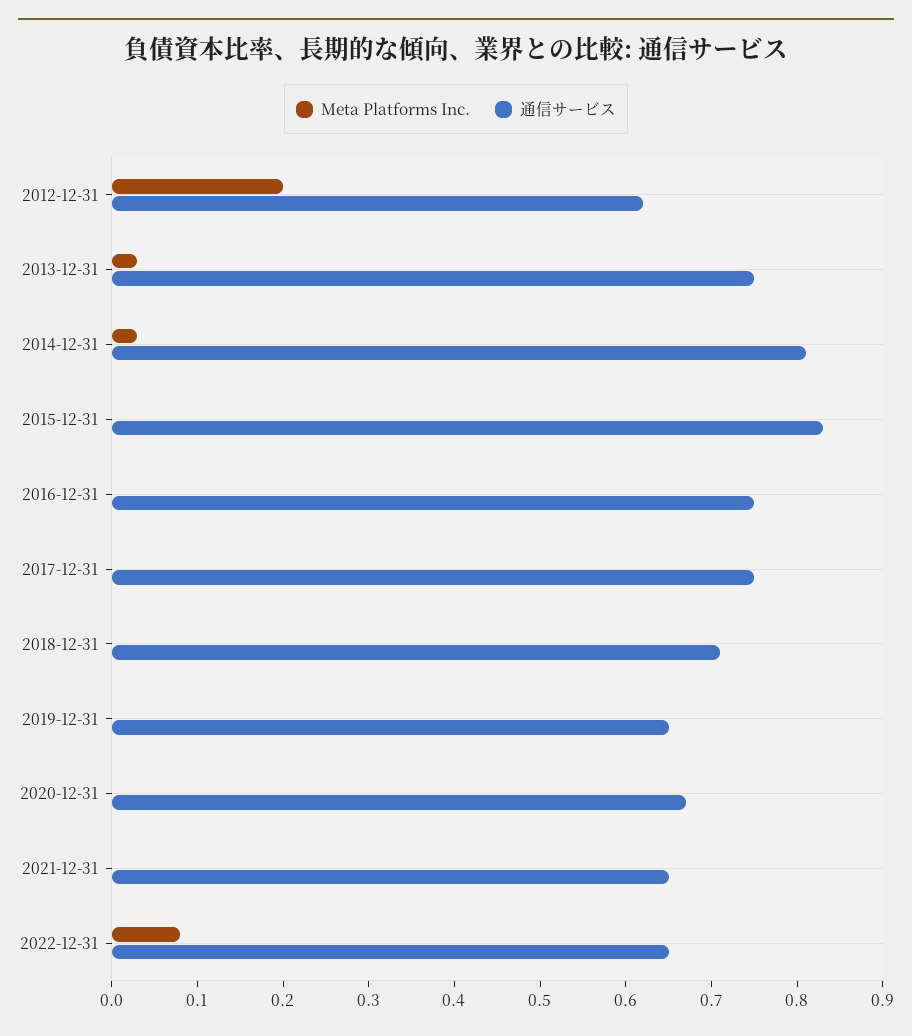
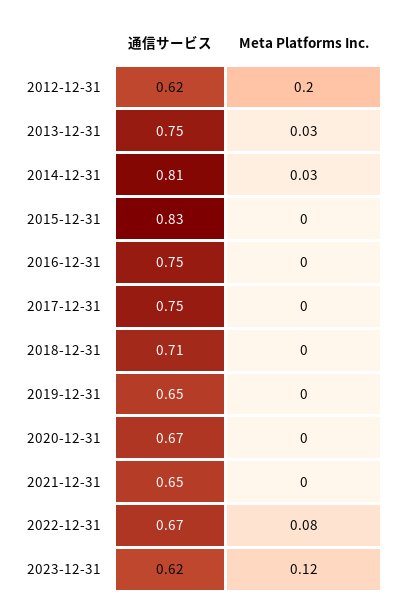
通信サービス, 2022-12-31: 0.65 -> 0.67
通信サービス, 2023-12-31: none -> 0.62
Meta Platforms Inc., 2023-12-31: none -> 0.12

